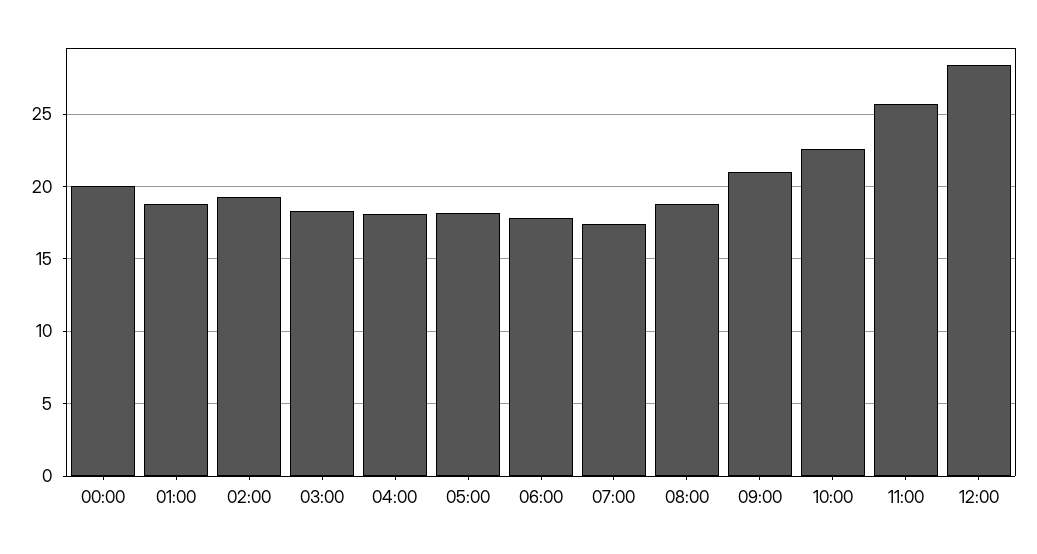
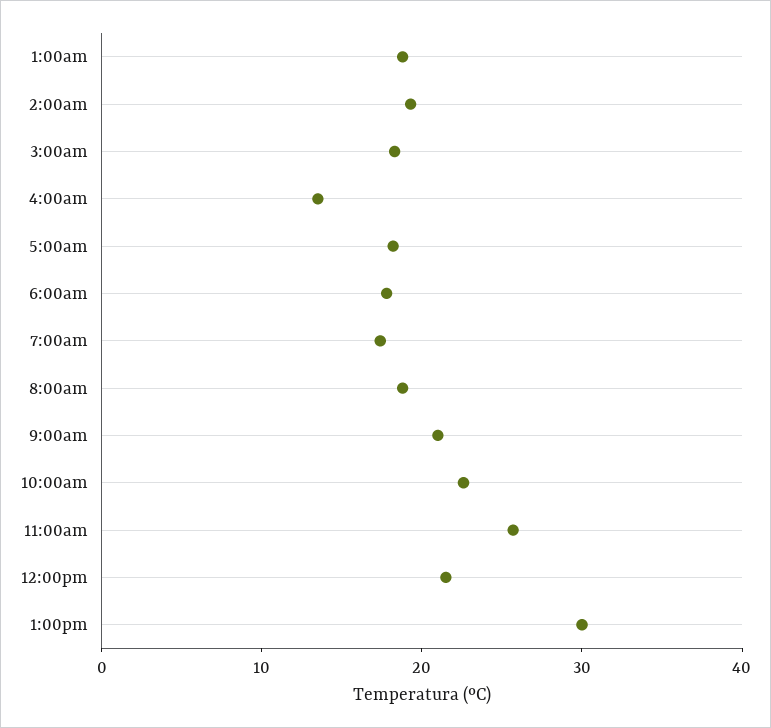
00:00: 20 -> none
04:00: 18 -> 14
12:00: 28.5 -> 22
1:00pm: none -> 30

